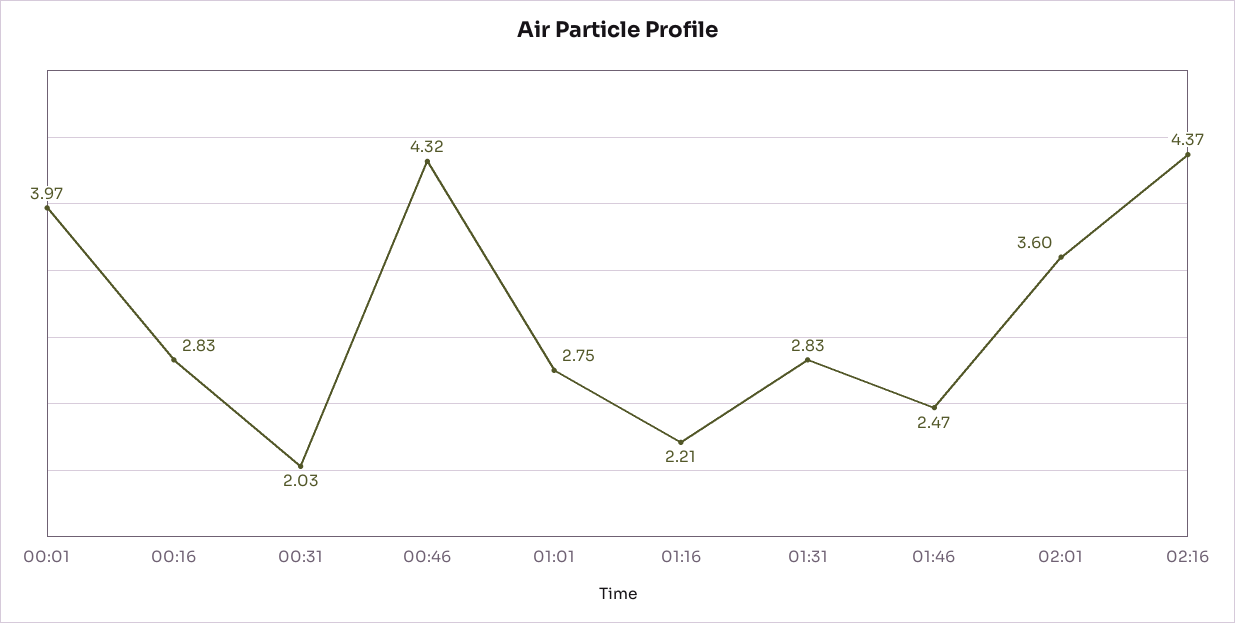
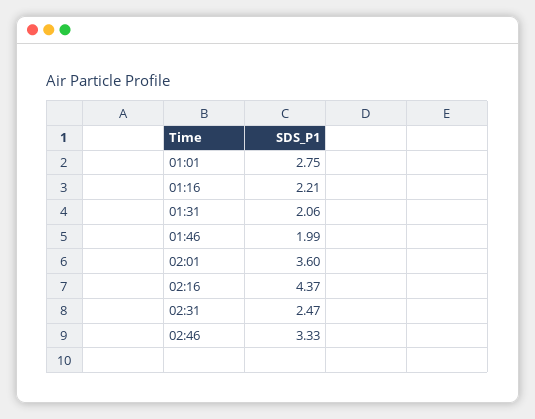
00:01: 3.97 -> none
00:16: 2.83 -> none
00:31: 2.03 -> none
00:46: 4.32 -> none
01:31: 2.83 -> 2.06
01:46: 2.47 -> 1.99
02:31: none -> 2.47
02:46: none -> 3.33

